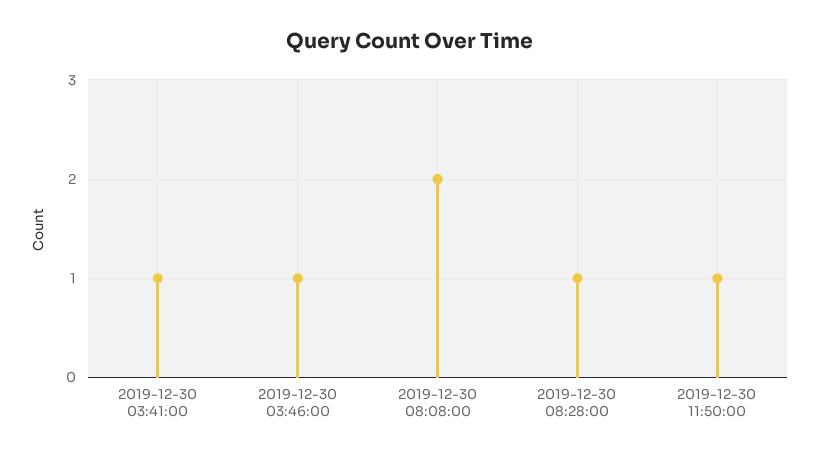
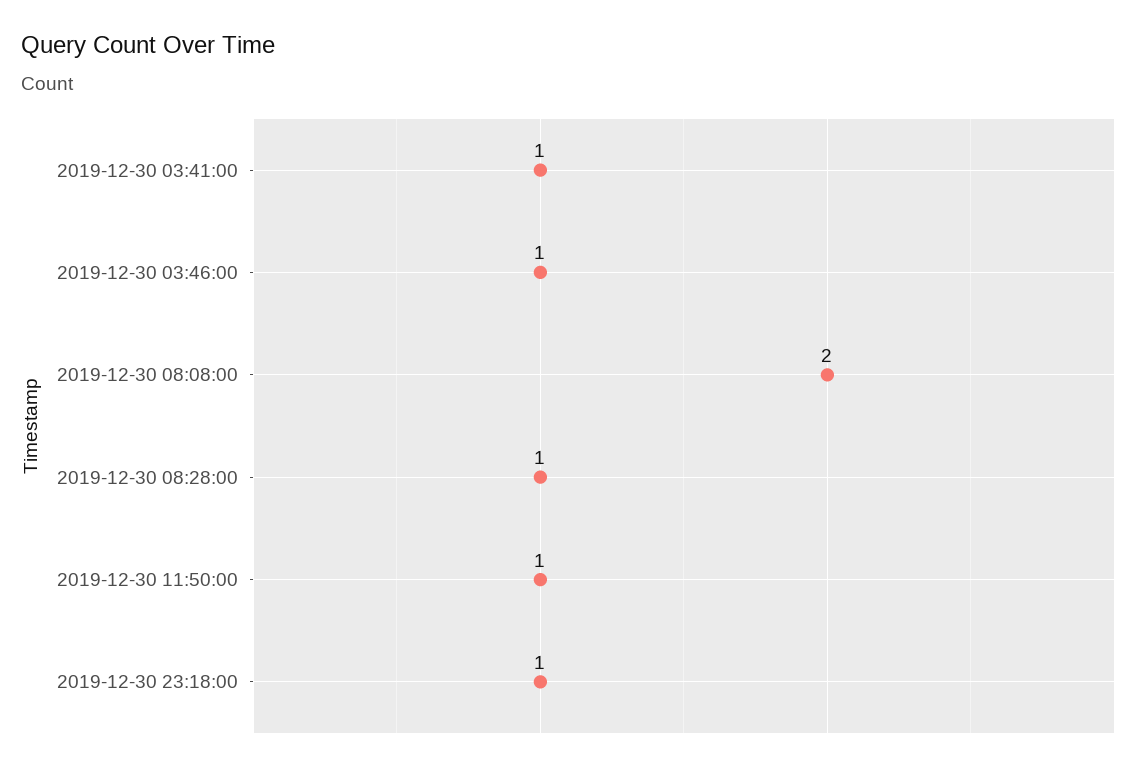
2019-12-30 23:18:00: none -> 1

